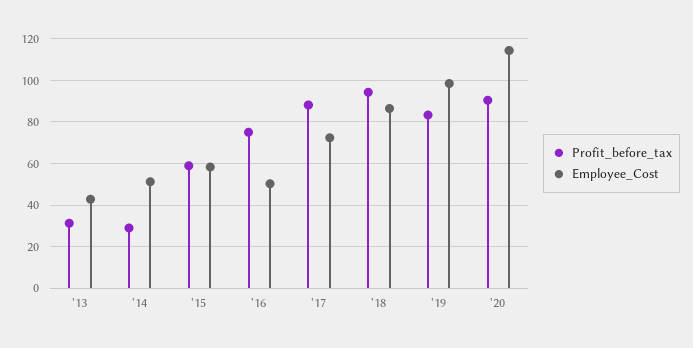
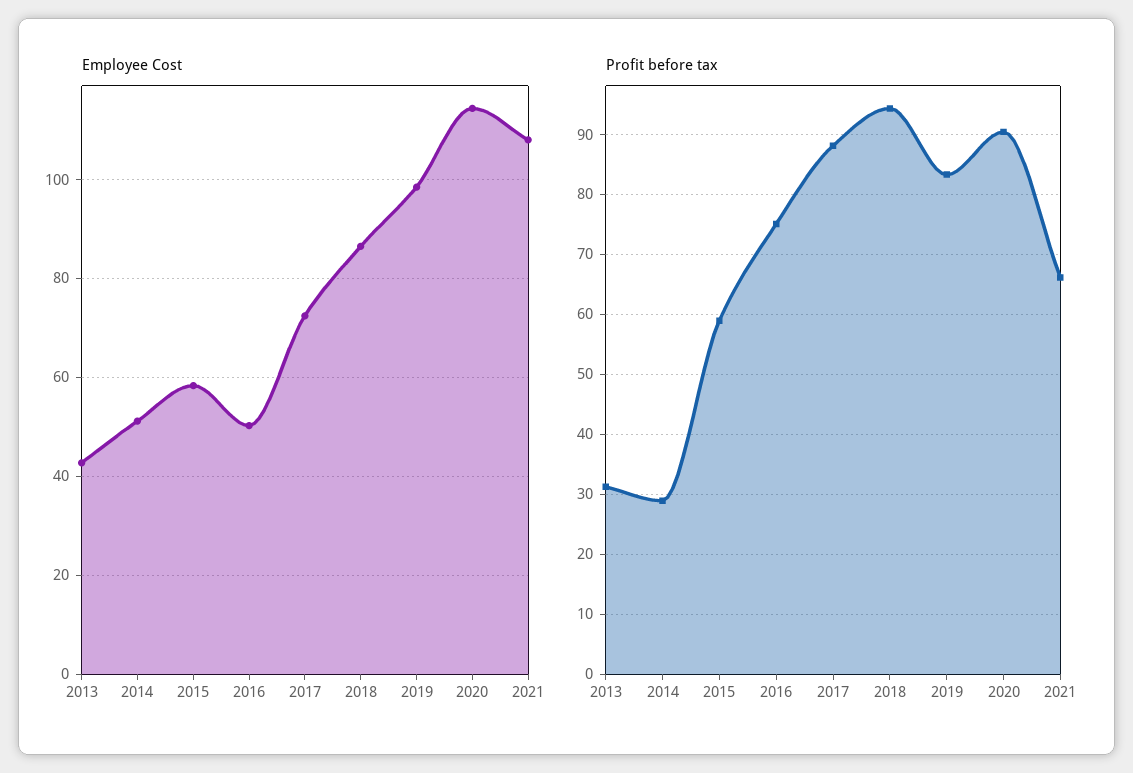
Employee_Cost, 2021: none -> 108
Profit_before_tax, 2021: none -> 66

